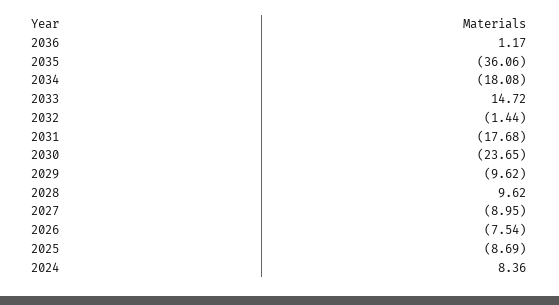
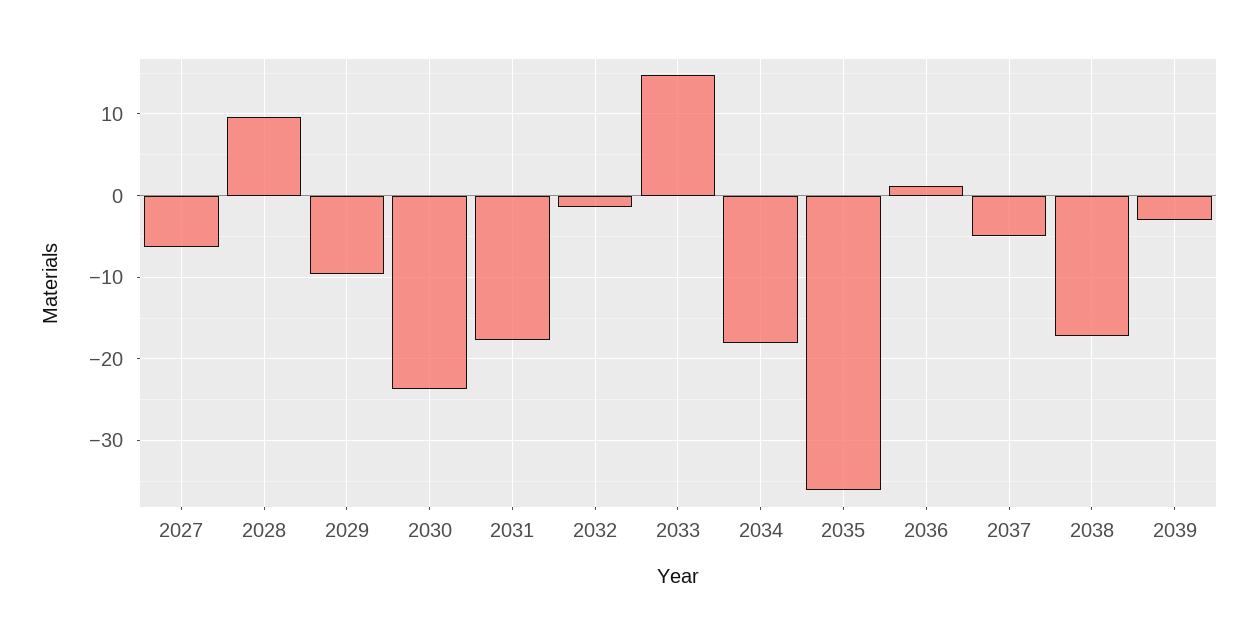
2027: -8.95 -> -6
2026: -7.54 -> none
2025: -8.69 -> none
2024: 8.36 -> none
2037: none -> -5
2038: none -> -17
2039: none -> -3

